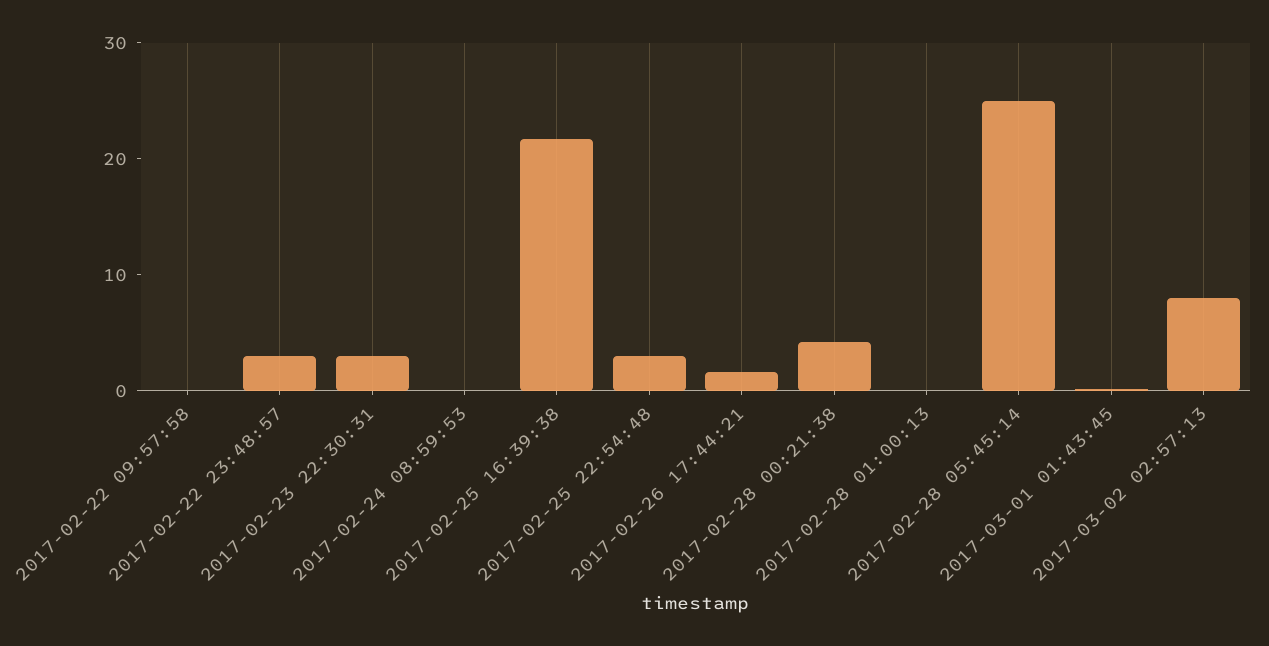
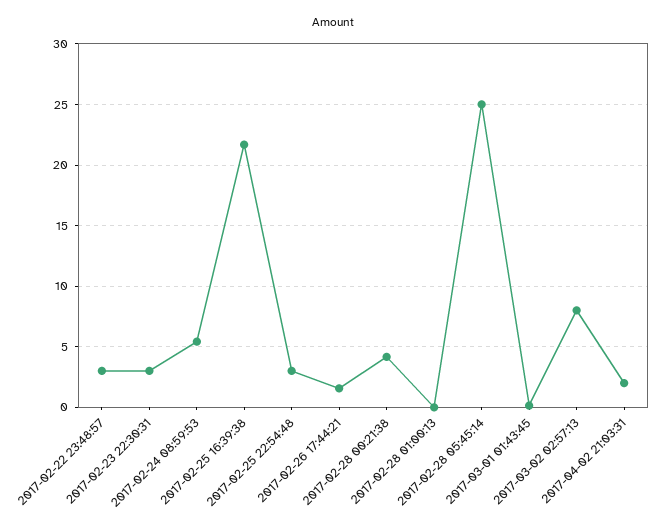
2017-02-22 09:57:58: 0 -> none
2017-02-24 08:59:53: 0 -> 5.5
2017-04-02 21:03:31: none -> 2

